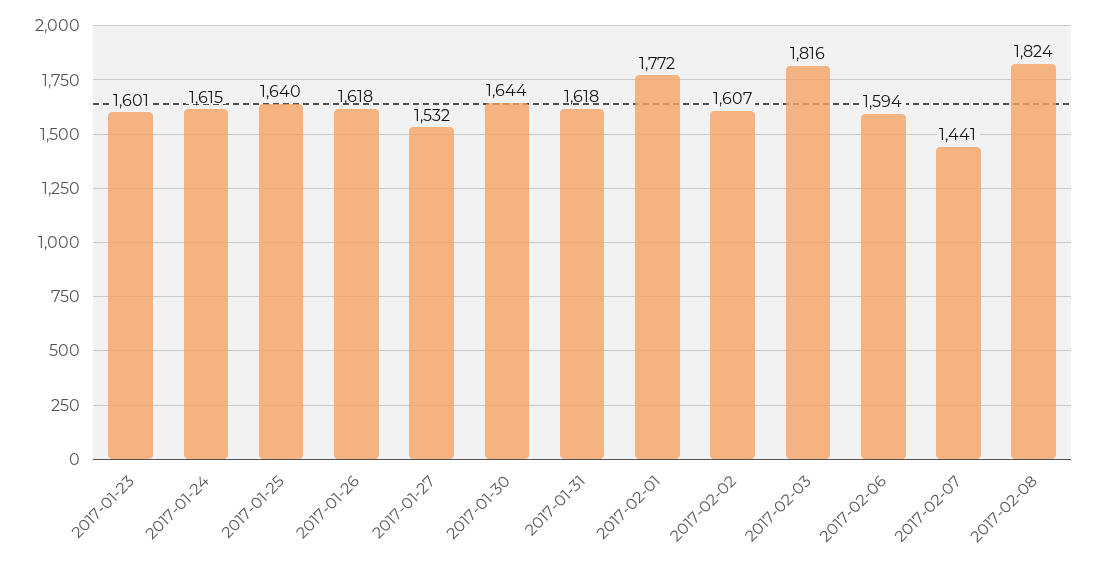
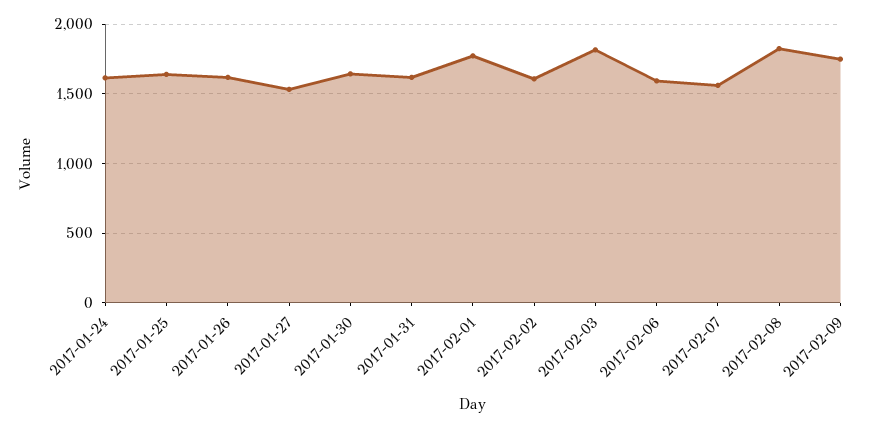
2017-01-23: 1601 -> none
2017-02-07: 1441 -> 1550
2017-02-09: none -> 1750

